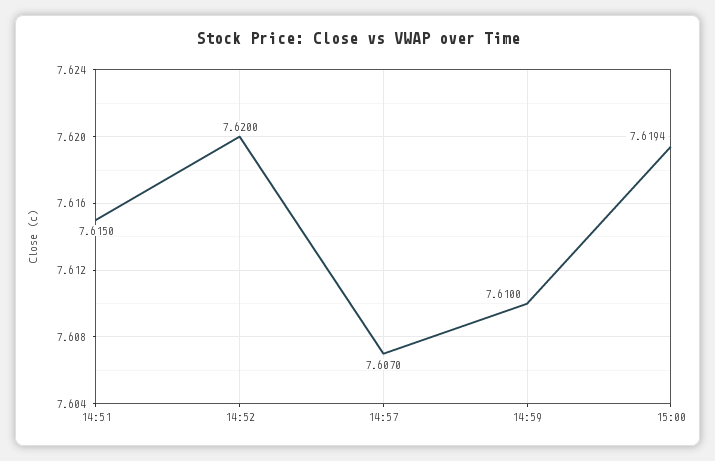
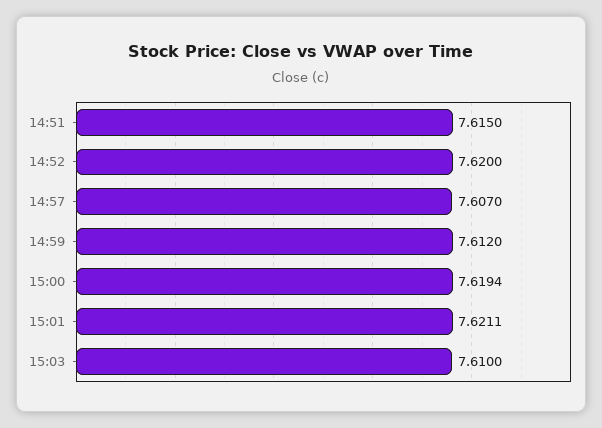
14:59: 7.61 -> 7.612
15:01: none -> 7.6211
15:03: none -> 7.61

